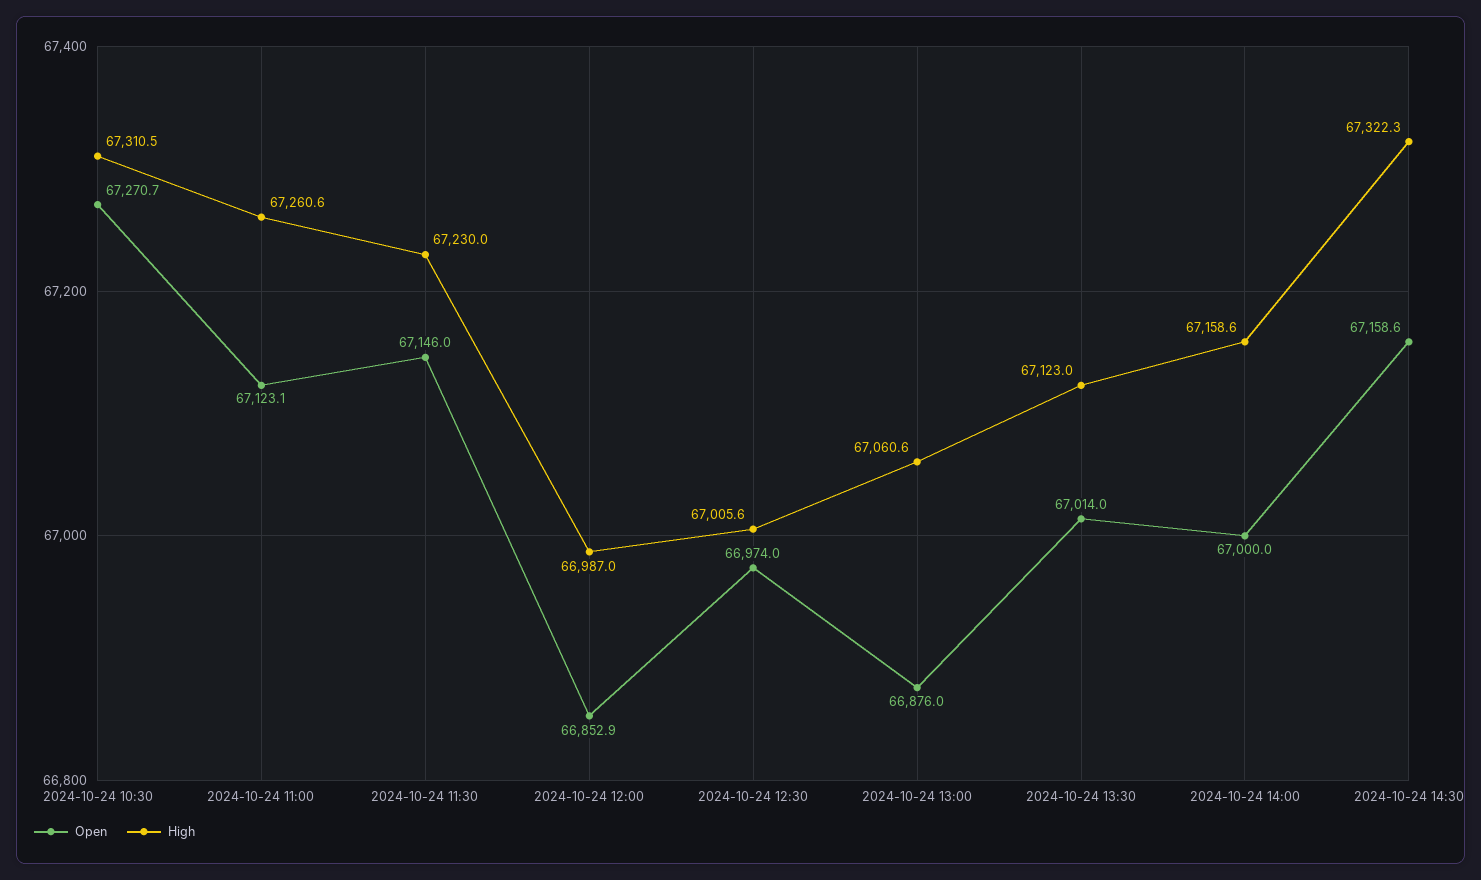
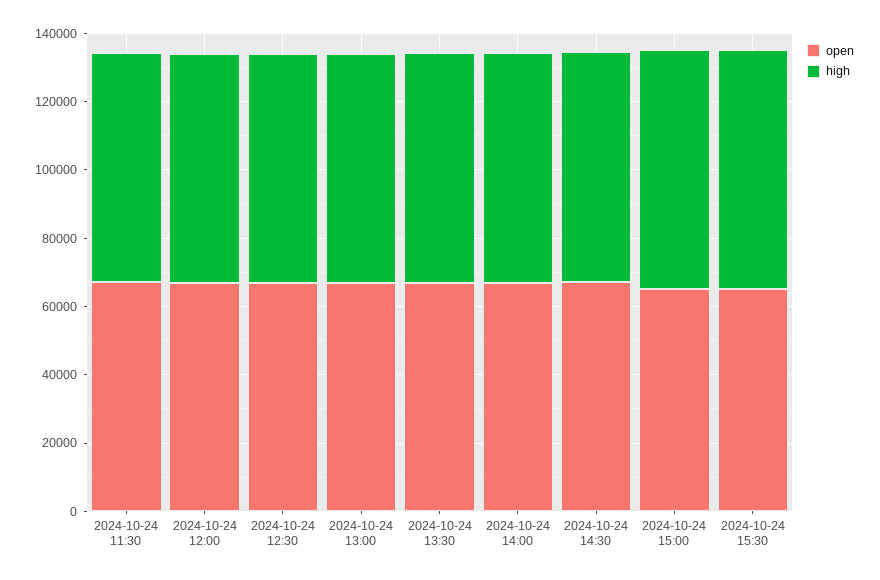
Open, 2024-10-24 10:30: 67270.7 -> none
High, 2024-10-24 10:30: 67310.5 -> none
Open, 2024-10-24 11:00: 67123.1 -> none
High, 2024-10-24 11:00: 67260.6 -> none
Open, 2024-10-24 15:00: none -> 65000
High, 2024-10-24 15:00: none -> 70000
Open, 2024-10-24 15:30: none -> 65000
High, 2024-10-24 15:30: none -> 70000

